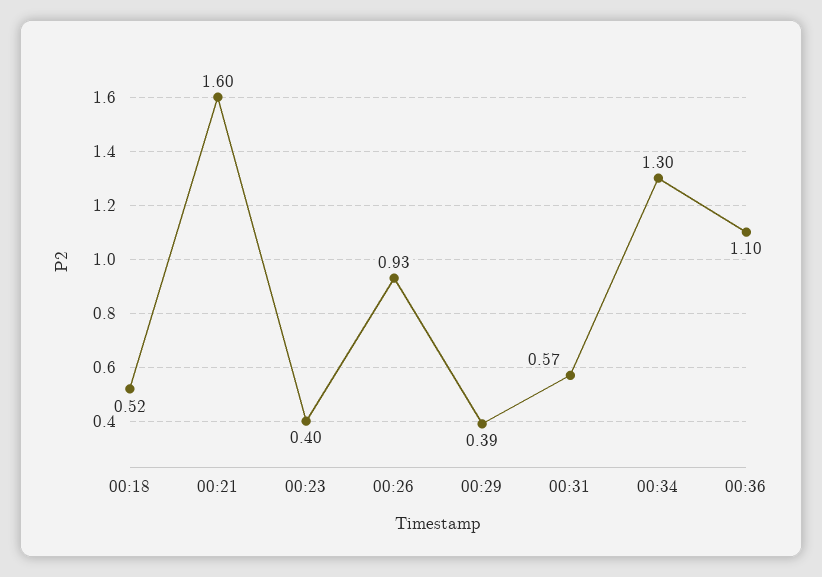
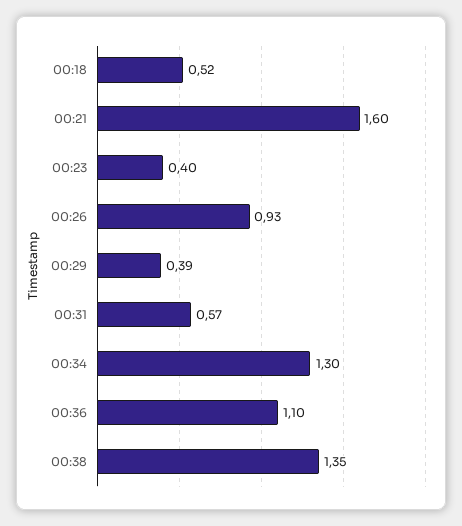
00:38: none -> 1.35

